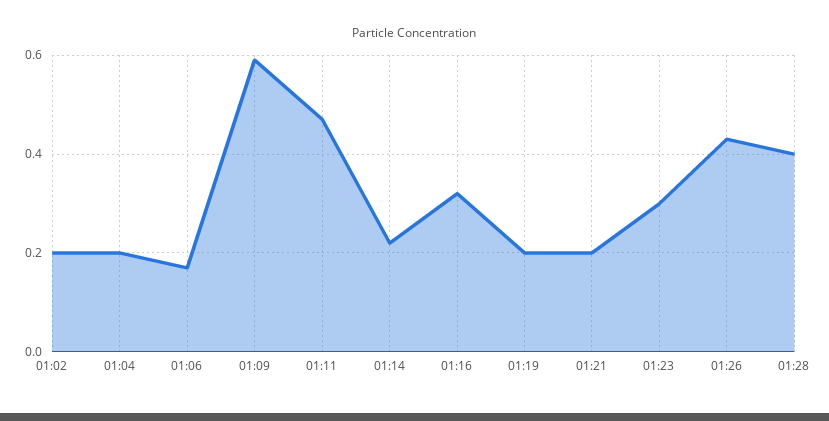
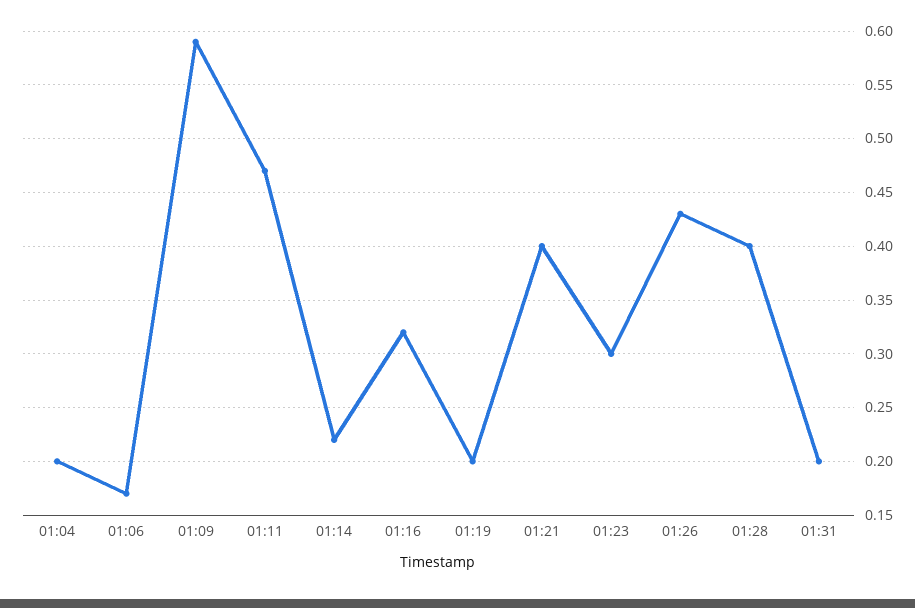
01:02: 0.2 -> none
01:21: 0.2 -> 0.4
01:31: none -> 0.2

